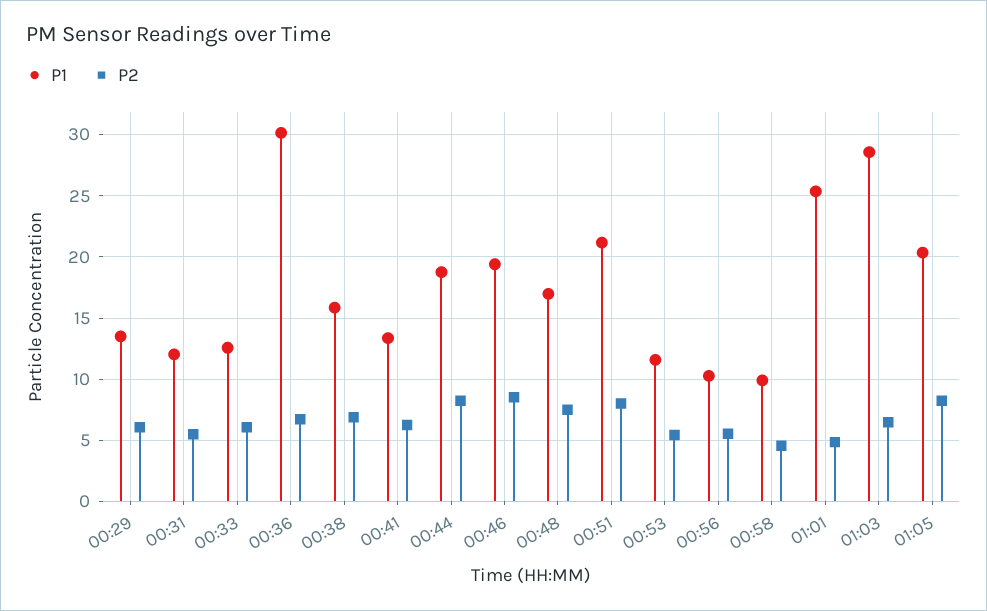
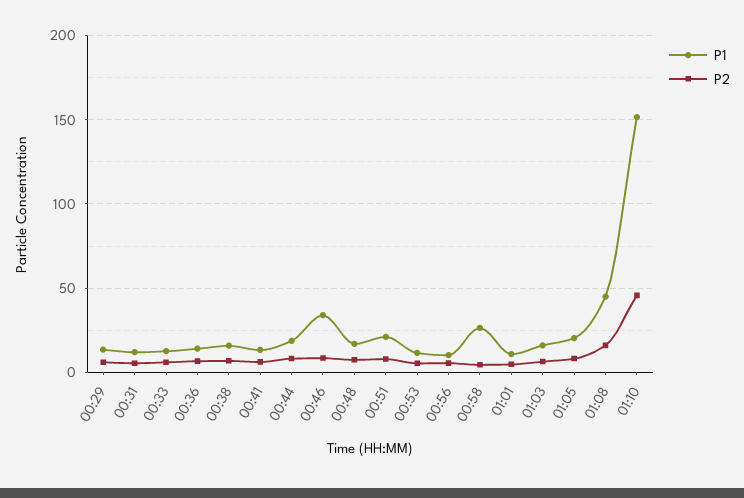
P1, 00:36: 30 -> 15
P1, 00:46: 19.5 -> 35
P1, 00:58: 10 -> 25
P1, 01:01: 25.5 -> 10
P1, 01:03: 28.5 -> 15
P1, 01:08: none -> 45
P2, 01:08: none -> 15
P1, 01:10: none -> 150
P2, 01:10: none -> 45

